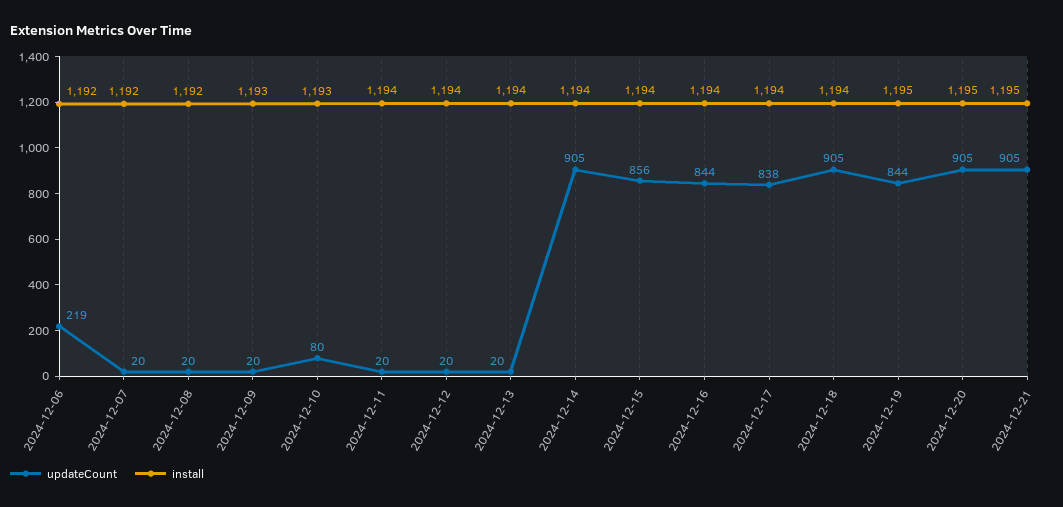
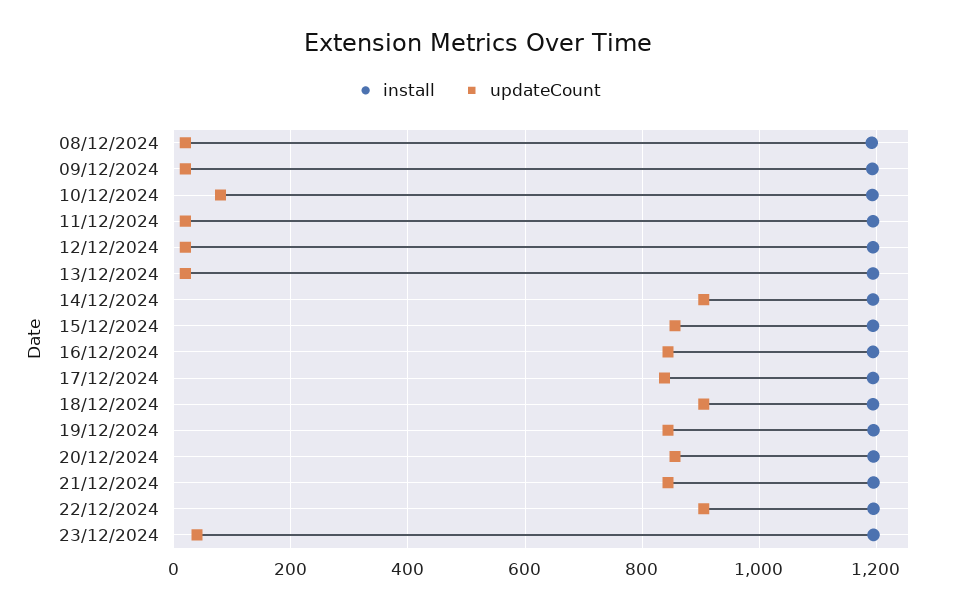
updateCount, 2024-12-06: 219 -> none
install, 2024-12-06: 1192 -> none
updateCount, 2024-12-07: 20 -> none
install, 2024-12-07: 1192 -> none
updateCount, 2024-12-20: 905 -> 860
updateCount, 2024-12-21: 905 -> 840
install, 22/12/2024: none -> 1200
updateCount, 22/12/2024: none -> 900
install, 23/12/2024: none -> 1200
updateCount, 23/12/2024: none -> 40

